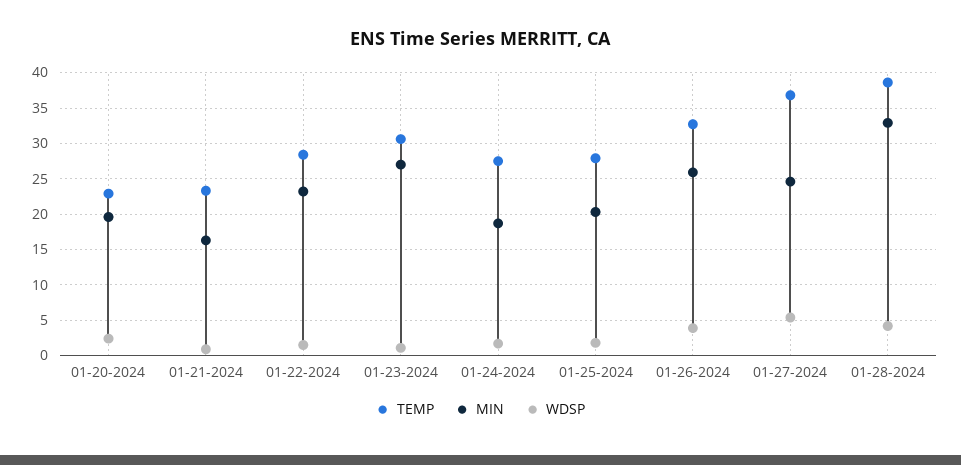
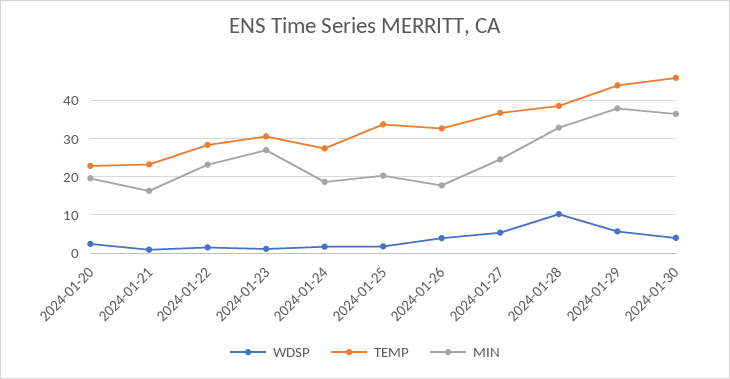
TEMP, 01-25-2024: 28 -> 34
MIN, 01-26-2024: 26 -> 18
WDSP, 01-28-2024: 4 -> 10
WDSP, 2024-01-29: none -> 6
TEMP, 2024-01-29: none -> 44
MIN, 2024-01-29: none -> 38
WDSP, 2024-01-30: none -> 4
TEMP, 2024-01-30: none -> 46
MIN, 2024-01-30: none -> 36

